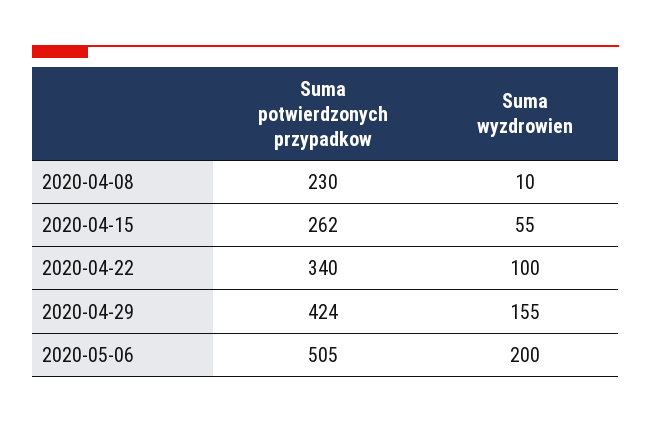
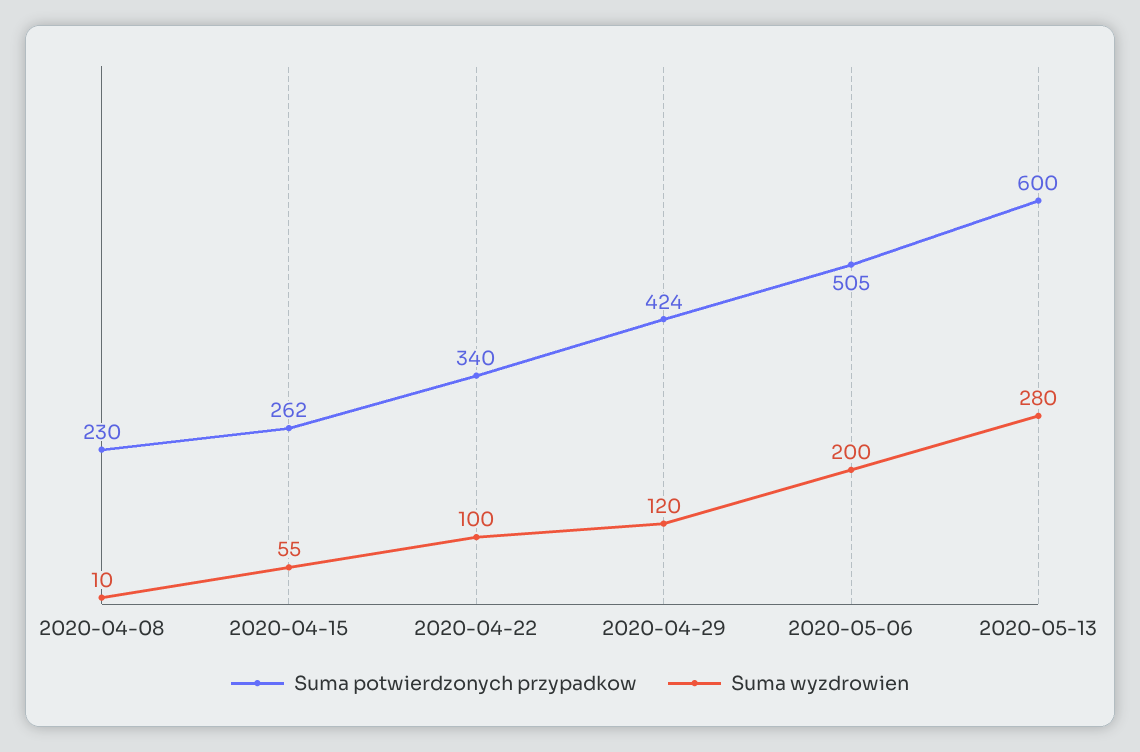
Suma wyzdrowien, 2020-04-29: 155 -> 120
Suma potwierdzonych przypadkow, 2020-05-13: none -> 600
Suma wyzdrowien, 2020-05-13: none -> 280

